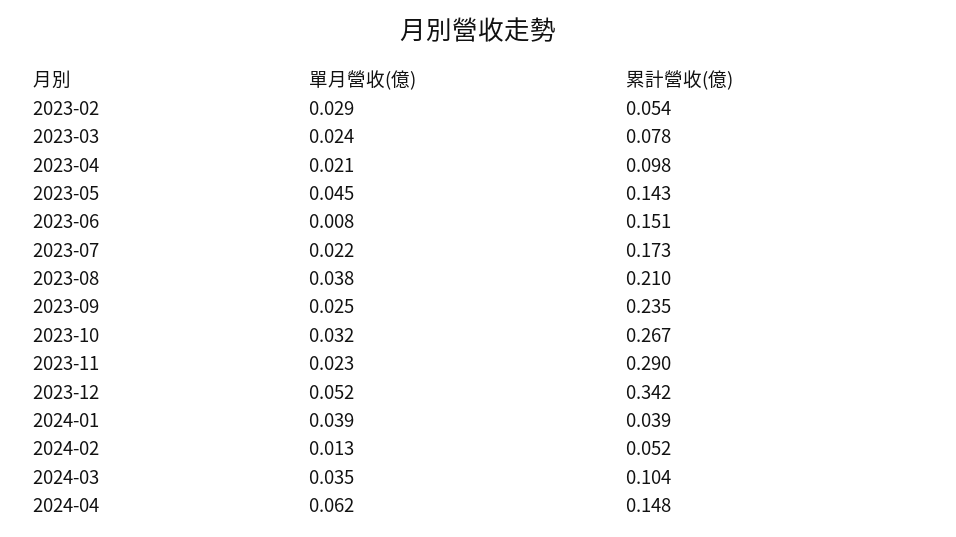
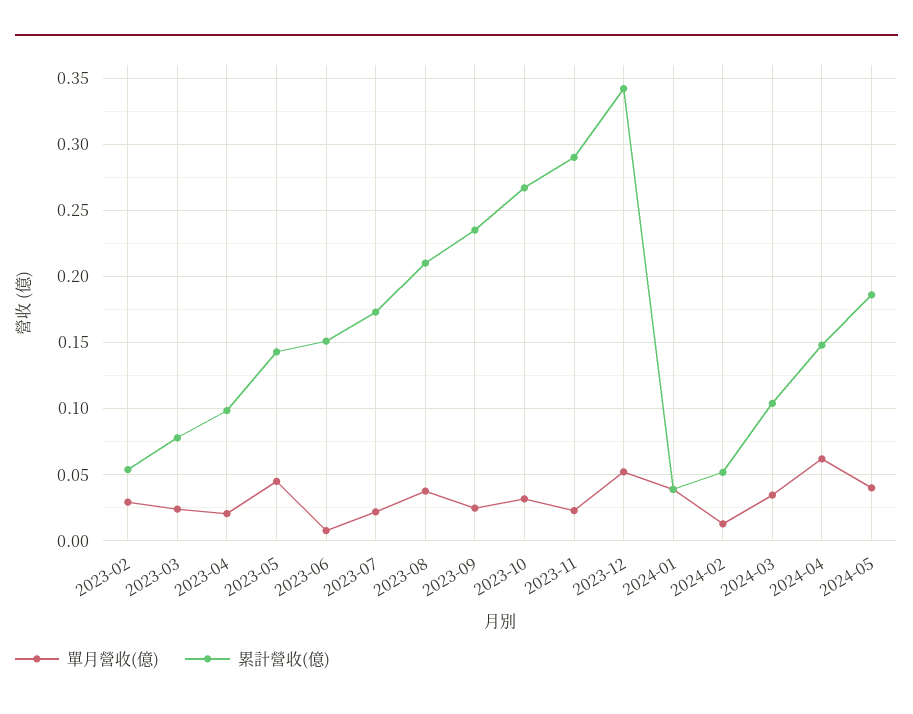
單月營收(億), 2024-05: none -> 0.04
累計營收(億), 2024-05: none -> 0.185

